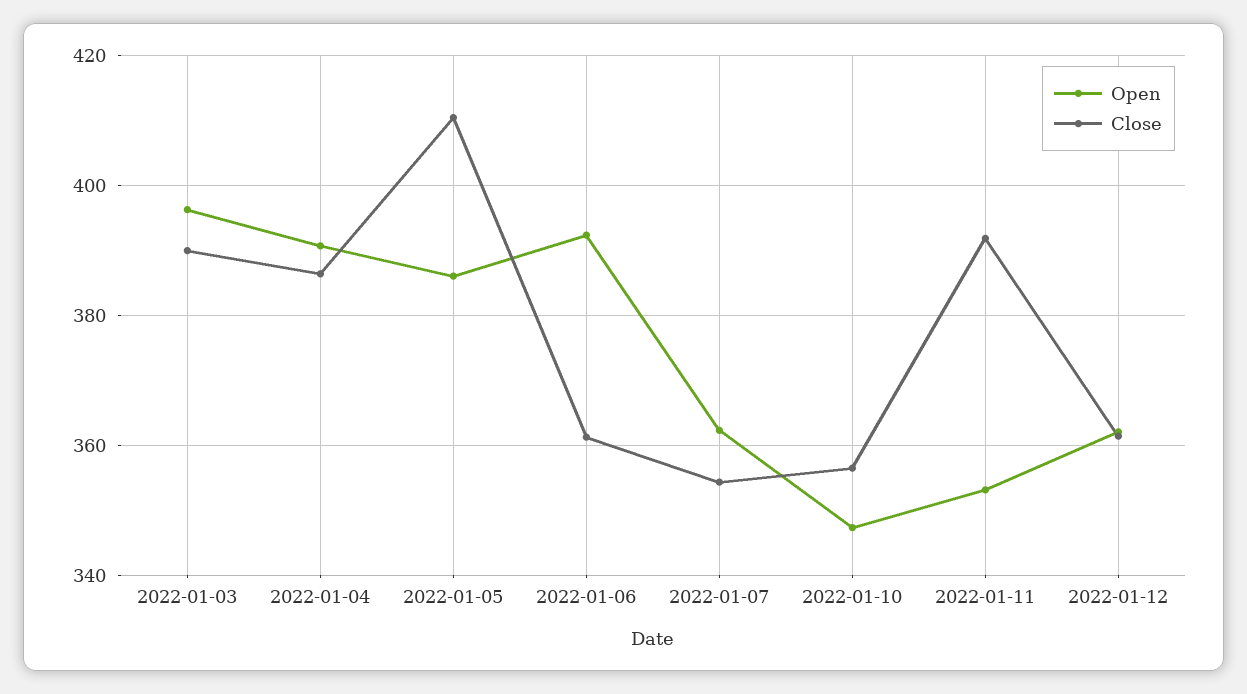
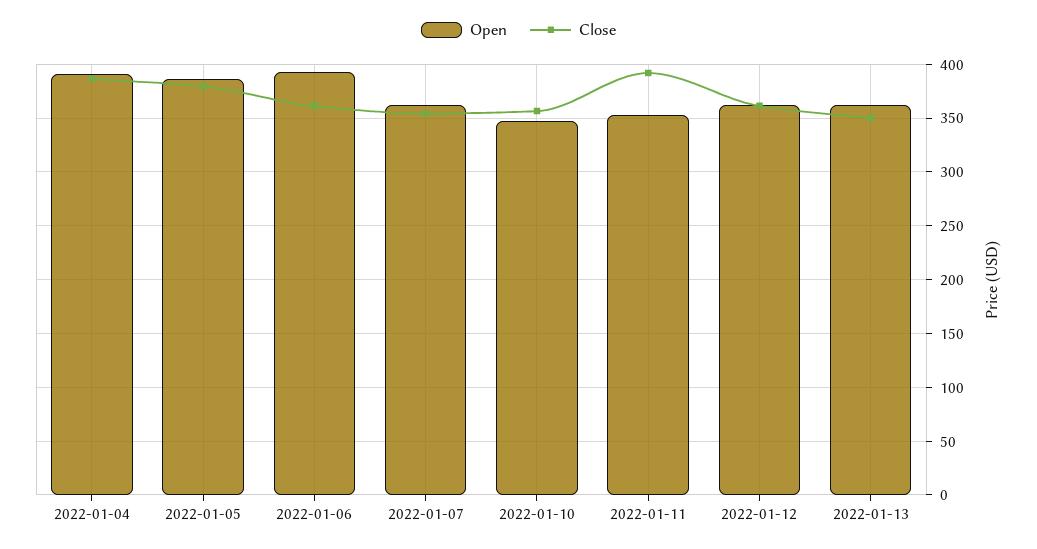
Open, 2022-01-03: 396 -> none
Close, 2022-01-03: 390 -> none
Close, 2022-01-05: 410 -> 380
Open, 2022-01-13: none -> 360
Close, 2022-01-13: none -> 350

